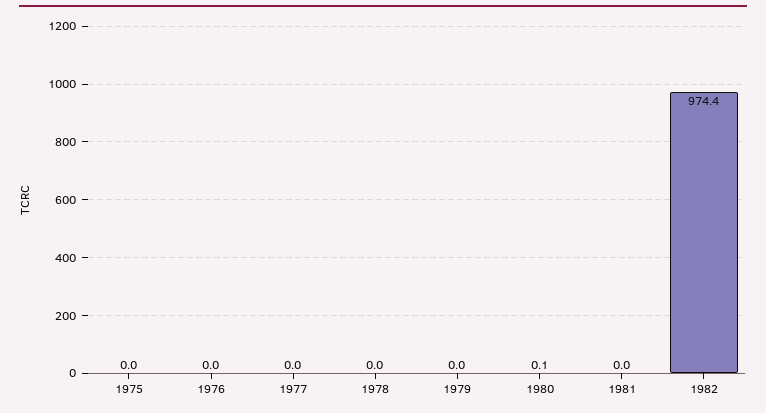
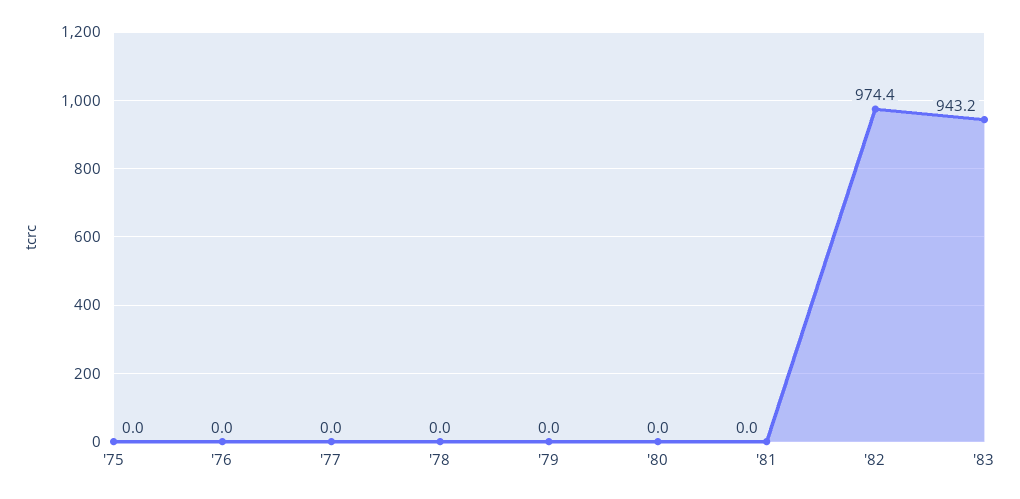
1980: 0.1 -> 0
'83: none -> 943.2

